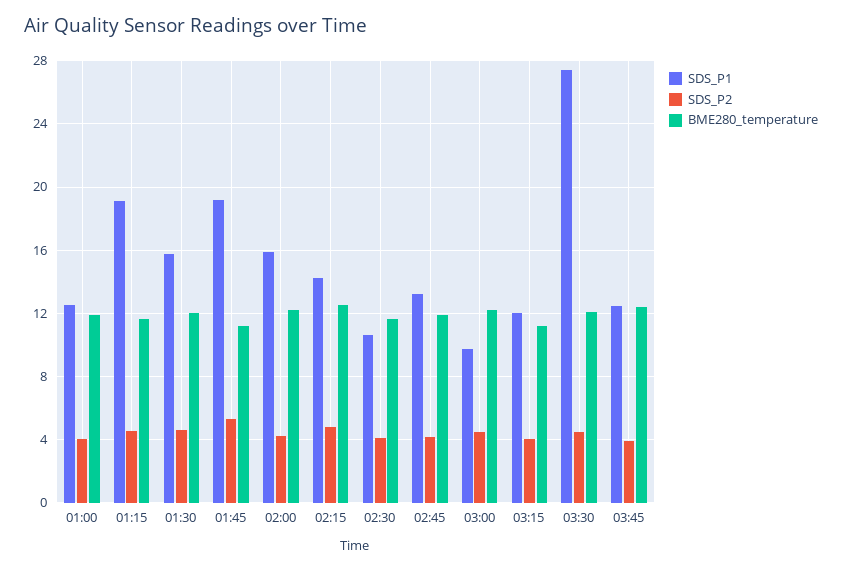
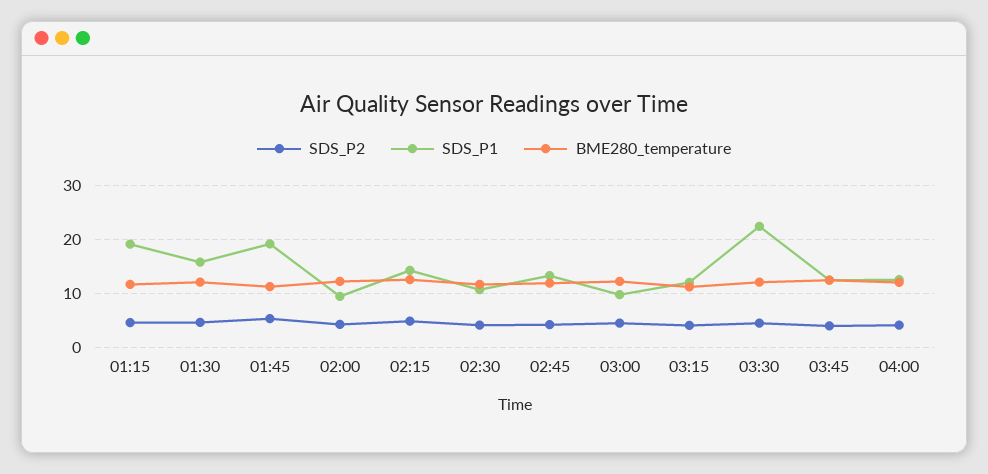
SDS_P1, 01:00: 12.5 -> none
SDS_P2, 01:00: 4 -> none
BME280_temperature, 01:00: 12 -> none
SDS_P1, 02:00: 16 -> 10
SDS_P1, 03:30: 27.5 -> 22
SDS_P2, 04:00: none -> 4
SDS_P1, 04:00: none -> 12
BME280_temperature, 04:00: none -> 12

